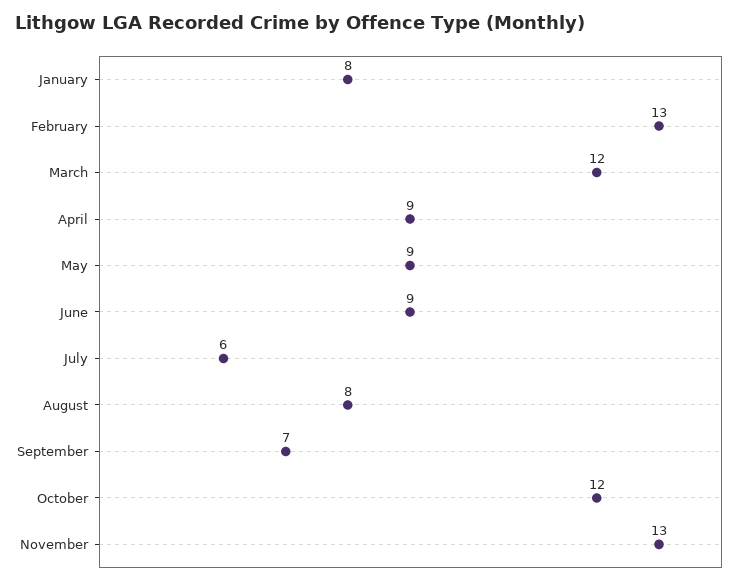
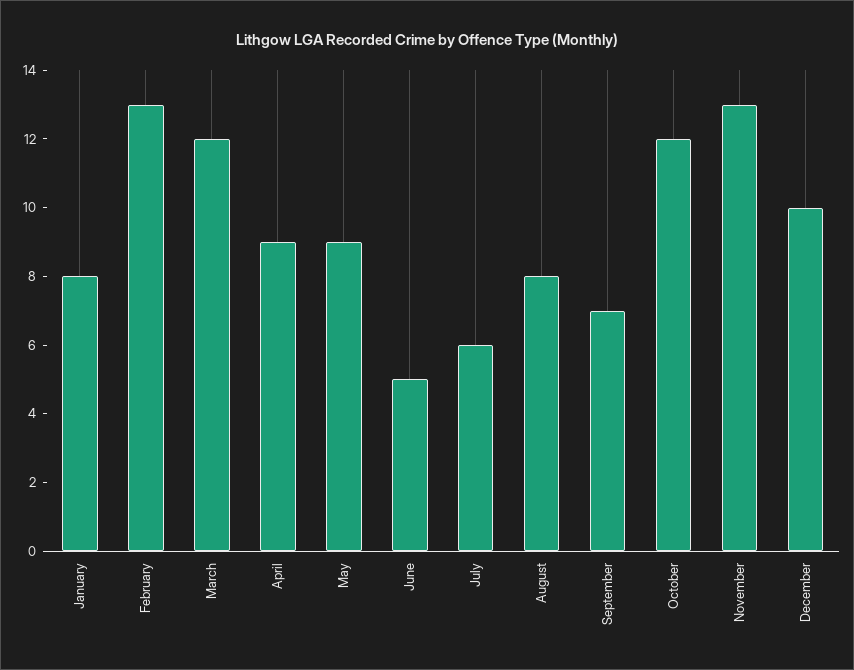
June: 9 -> 5
December: none -> 10

